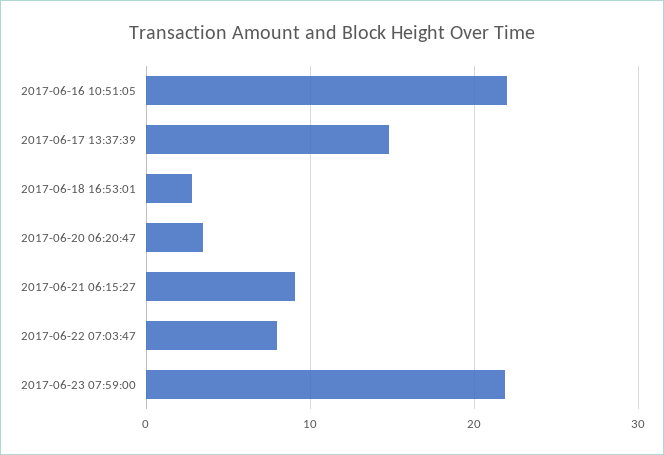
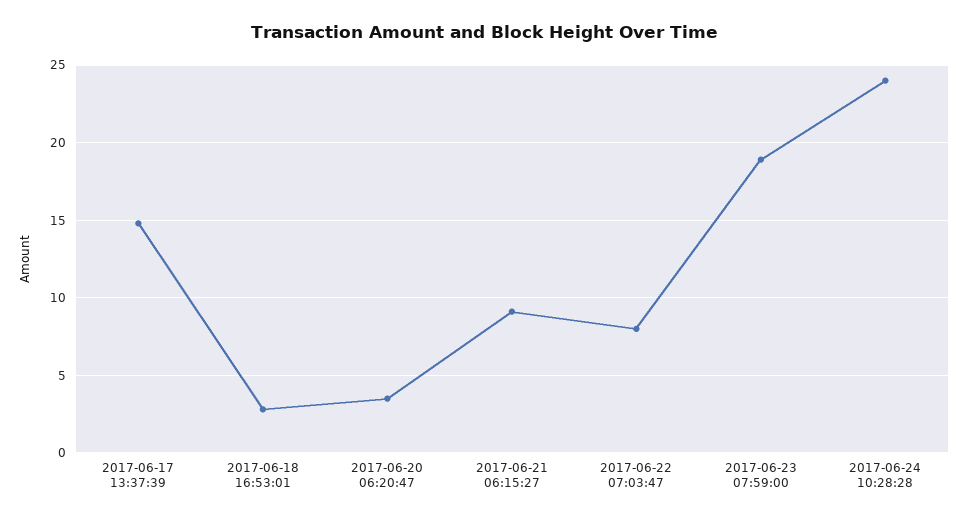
2017-06-16 10:51:05: 22 -> none
2017-06-23 07:59:00: 22 -> 19
2017-06-24 10:28:28: none -> 24

